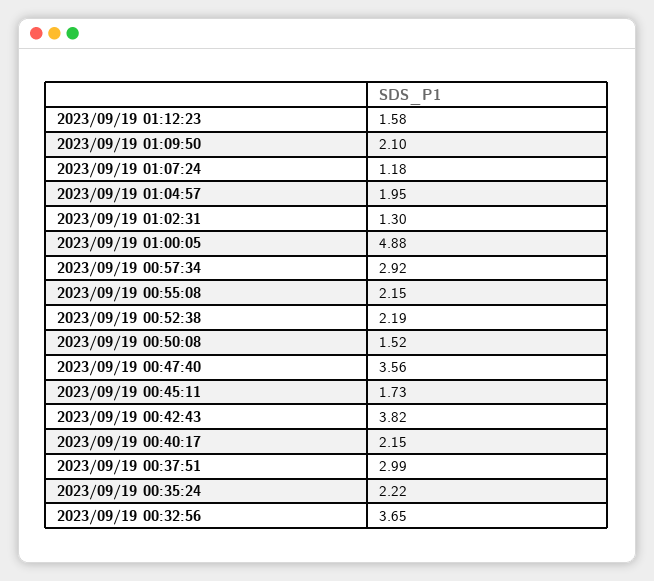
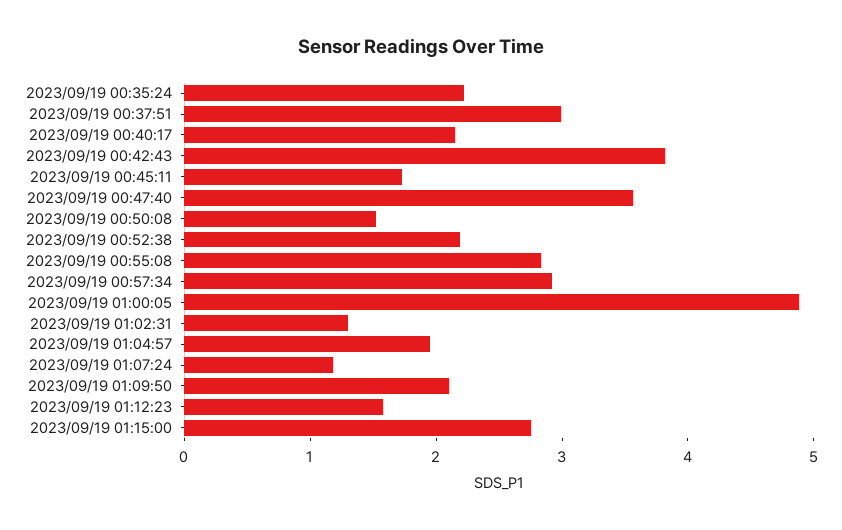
2023/09/19 00:55:08: 2.15 -> 2.8
2023/09/19 00:32:56: 3.65 -> none
2023/09/19 01:15:00: none -> 2.8

